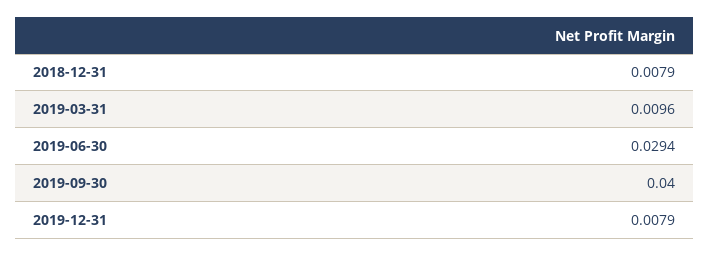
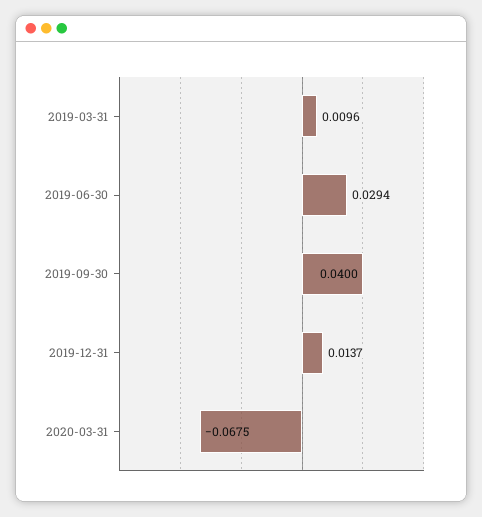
2018-12-31: 0.0079 -> none
2019-12-31: 0.0079 -> 0.0137
2020-03-31: none -> -0.0675

